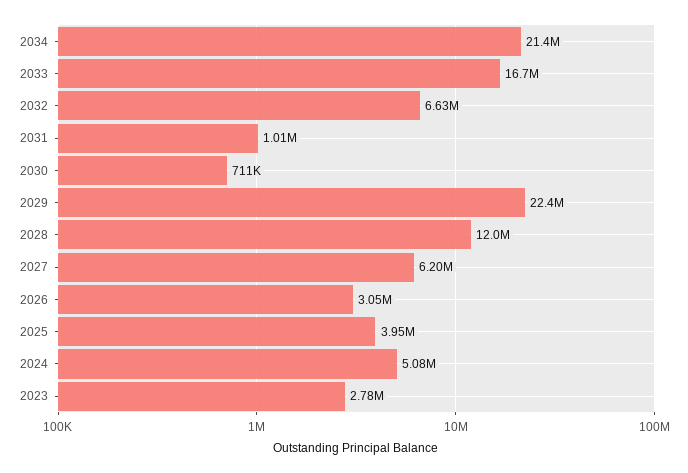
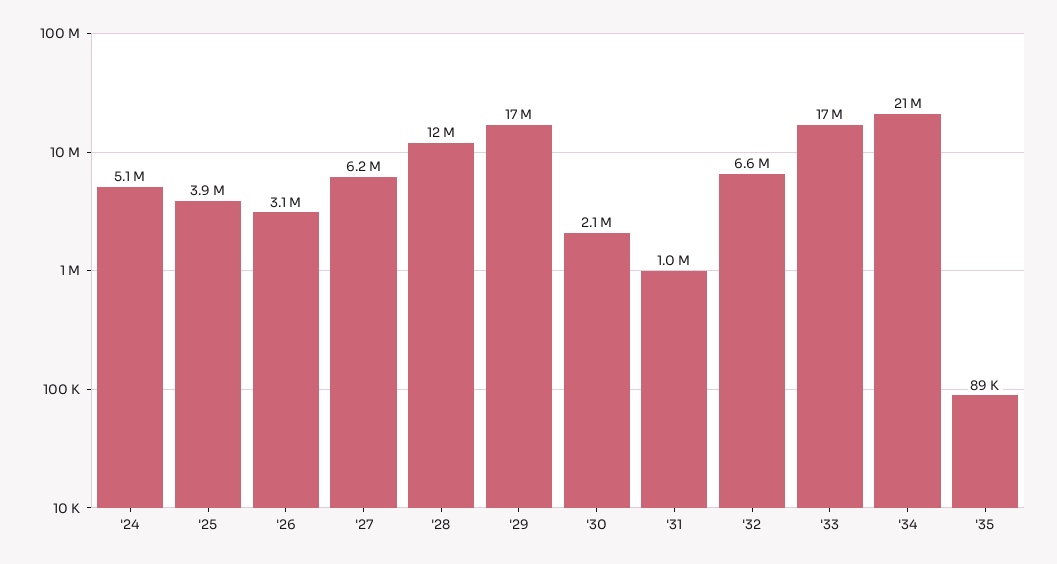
2030: 711000 -> 2100000
2029: 22400000 -> 17000000
2023: 2780000 -> none
'35: none -> 89000

